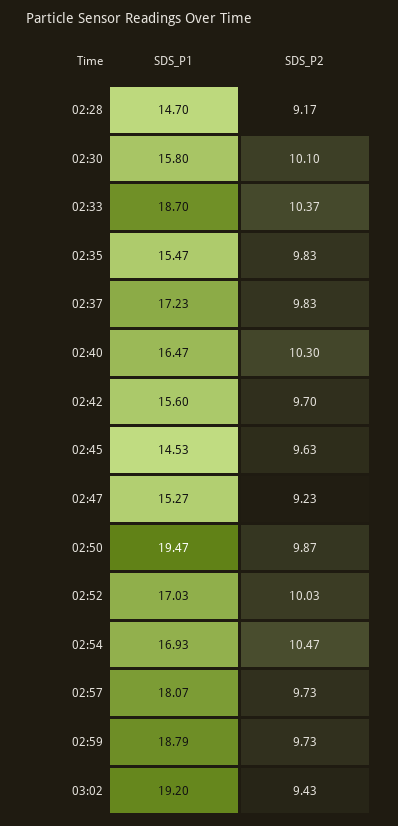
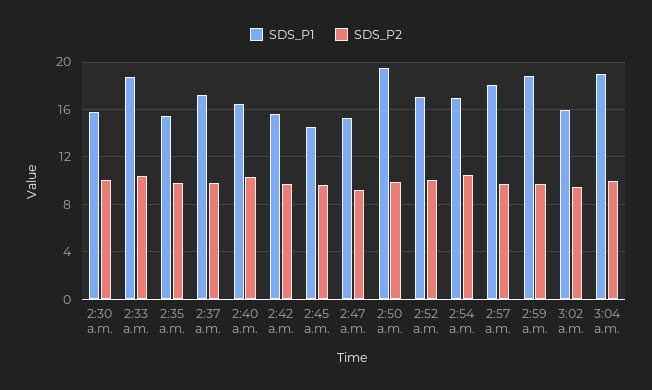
SDS_P1, 02:28: 14.7 -> none
SDS_P2, 02:28: 9.17 -> none
SDS_P1, 03:02: 19.2 -> 16
SDS_P1, 3:04 a.m.: none -> 19
SDS_P2, 3:04 a.m.: none -> 10

